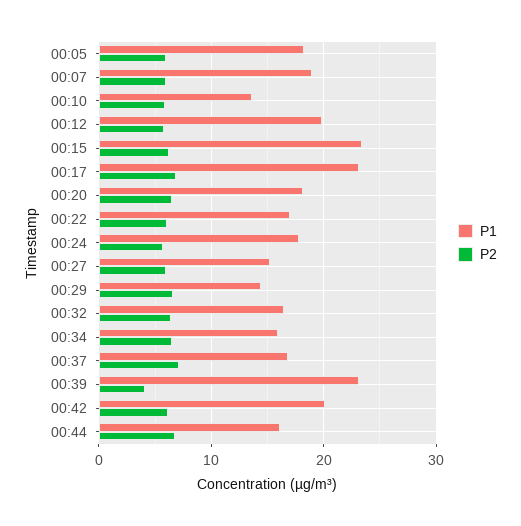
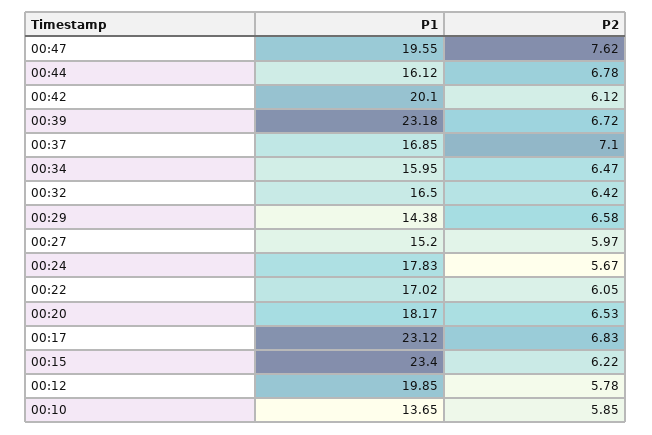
P1, 00:05: 18 -> none
P2, 00:05: 6 -> none
P1, 00:07: 19 -> none
P2, 00:07: 6 -> none
P2, 00:39: 4 -> 6.72
P1, 00:47: none -> 19.55
P2, 00:47: none -> 7.62

